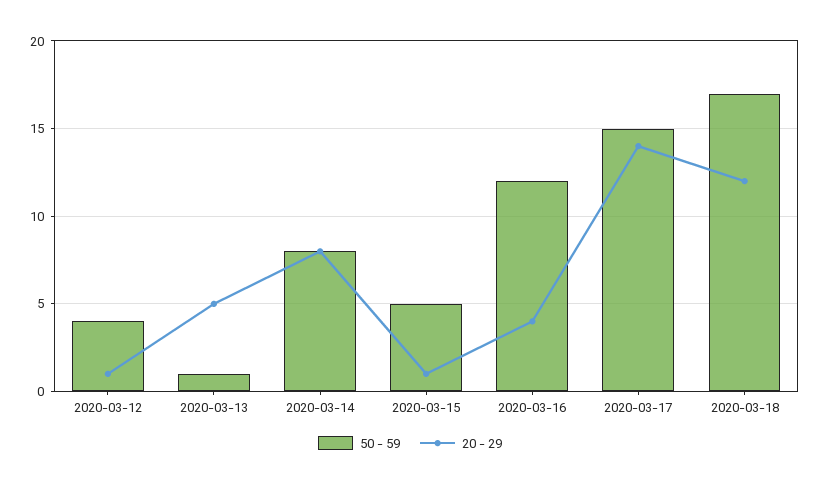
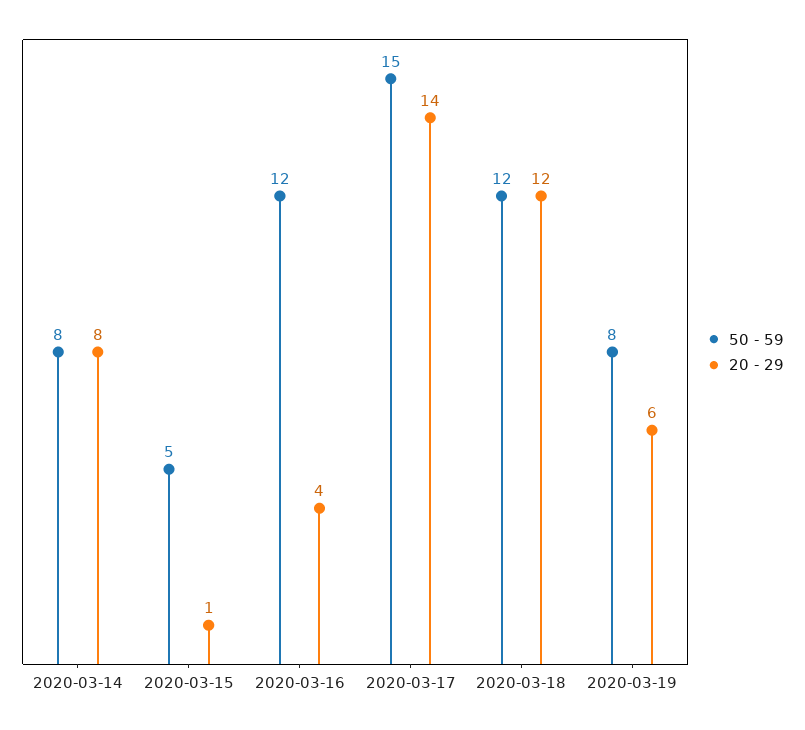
50 - 59, 2020-03-12: 4 -> none
20 - 29, 2020-03-12: 1 -> none
50 - 59, 2020-03-13: 1 -> none
20 - 29, 2020-03-13: 5 -> none
50 - 59, 2020-03-18: 17 -> 12
50 - 59, 2020-03-19: none -> 8
20 - 29, 2020-03-19: none -> 6

